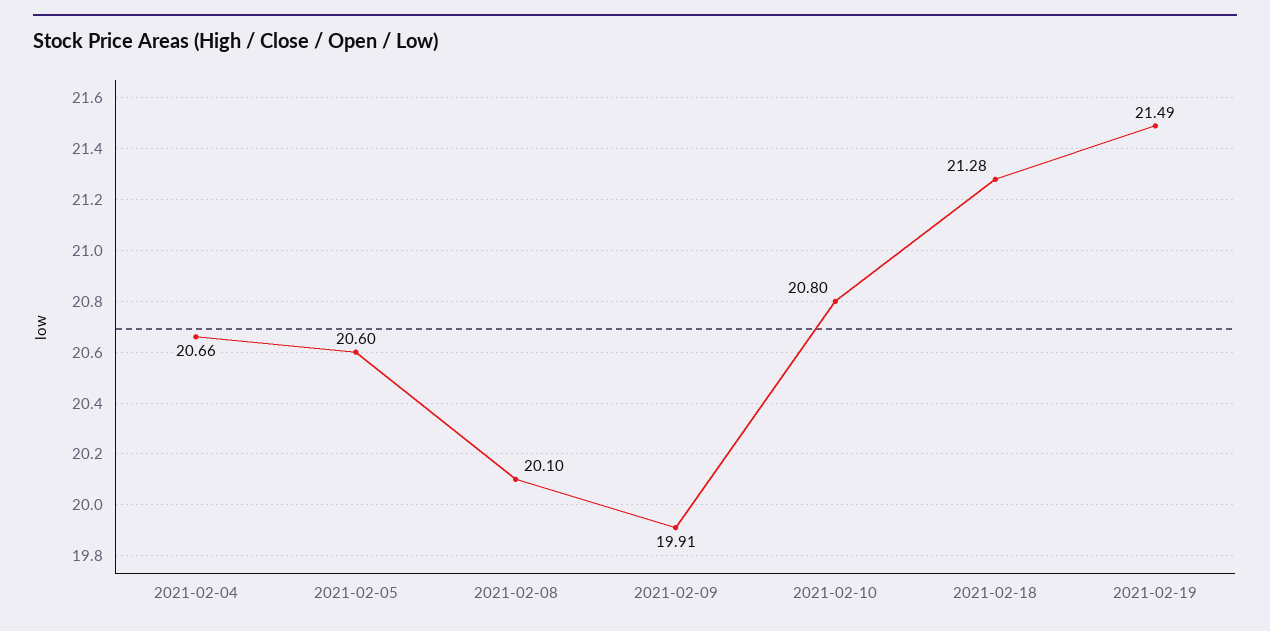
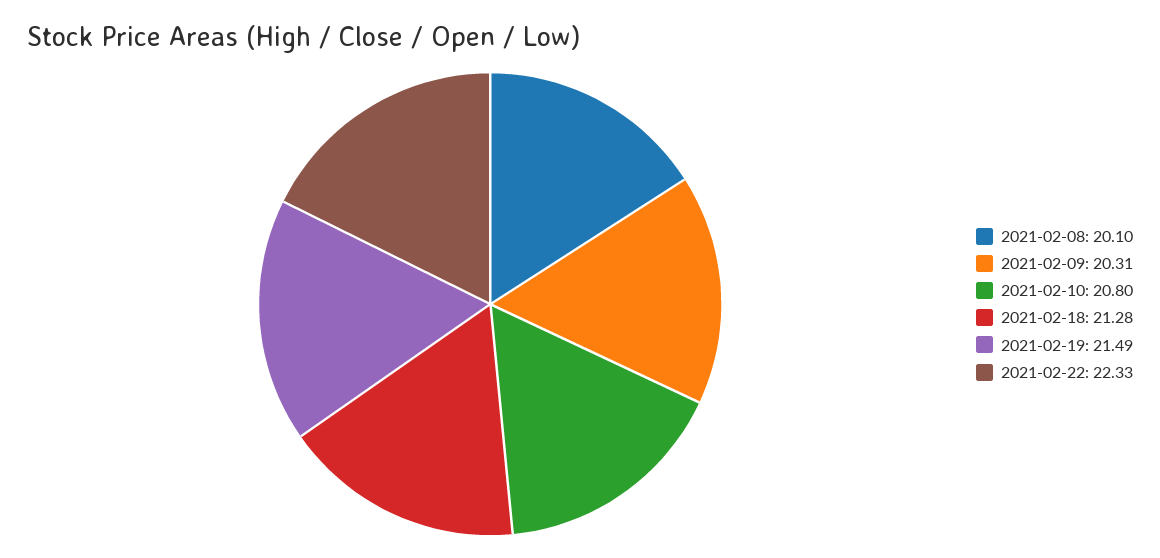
2021-02-04: 20.66 -> none
2021-02-05: 20.6 -> none
2021-02-09: 19.91 -> 20.31
2021-02-22: none -> 22.33

